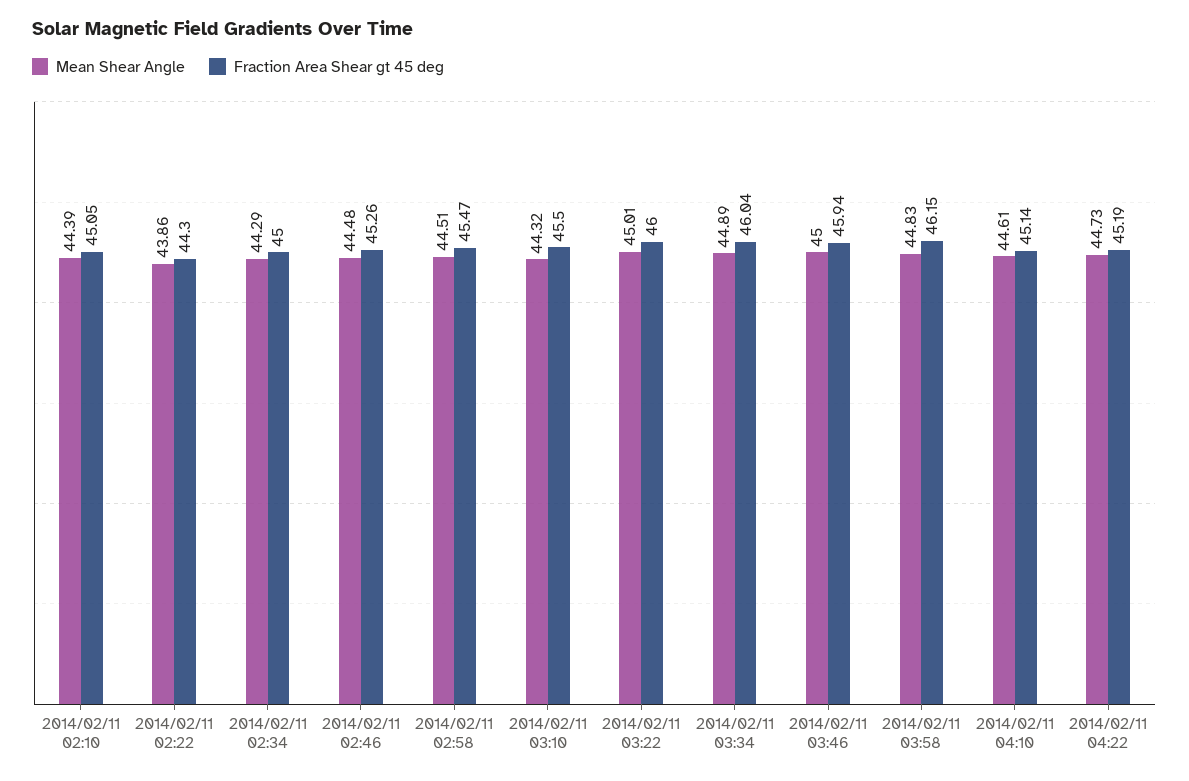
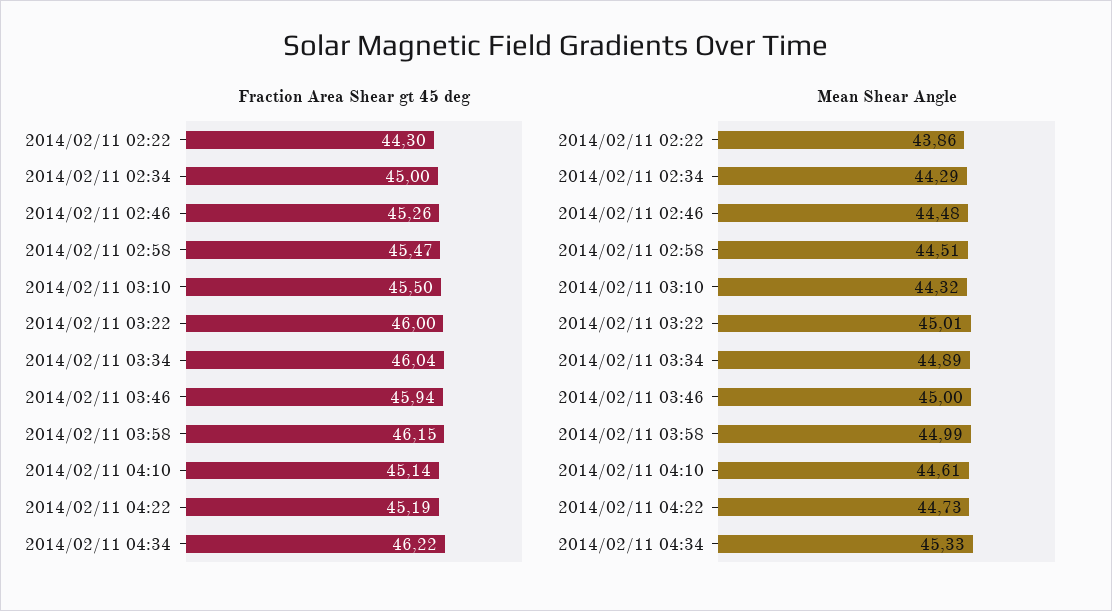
Mean Shear Angle, 2014/02/11 02:10: 44.39 -> none
Fraction Area Shear gt 45 deg, 2014/02/11 02:10: 45.05 -> none
Mean Shear Angle, 2014/02/11 03:58: 44.83 -> 44.99
Fraction Area Shear gt 45 deg, 2014/02/11 04:34: none -> 46.22
Mean Shear Angle, 2014/02/11 04:34: none -> 45.33

